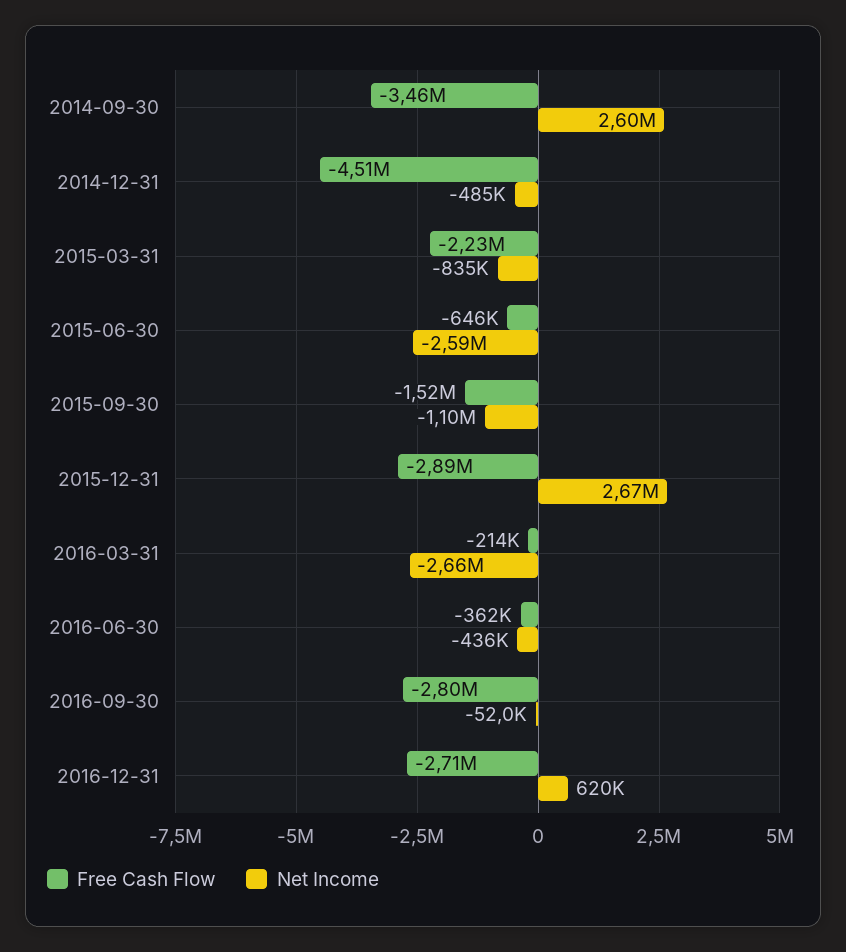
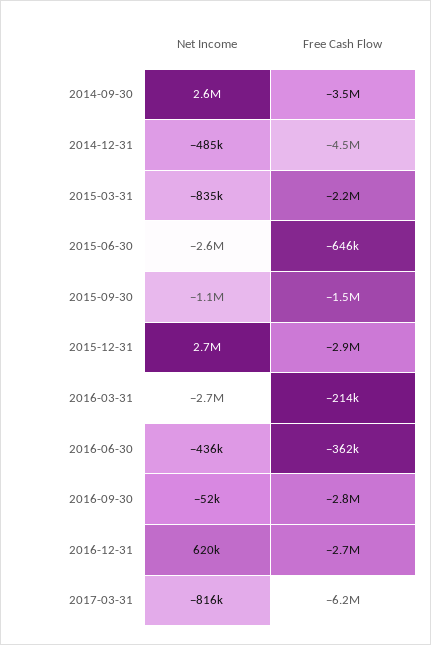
Net Income, 2017-03-31: none -> -816000
Free Cash Flow, 2017-03-31: none -> -6200000

